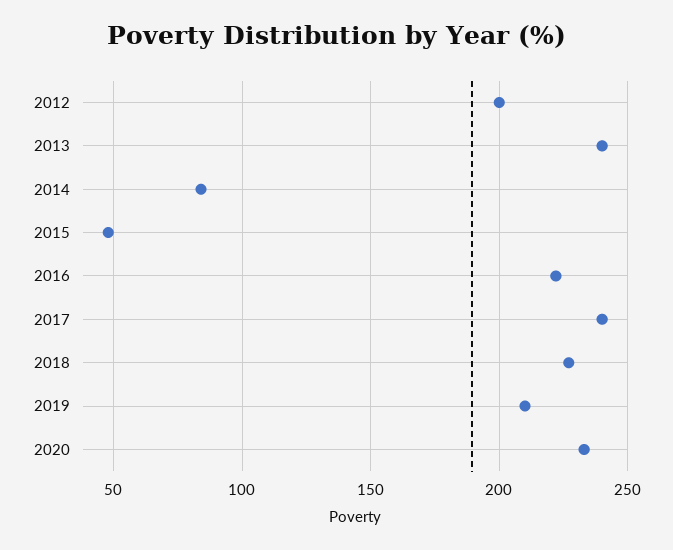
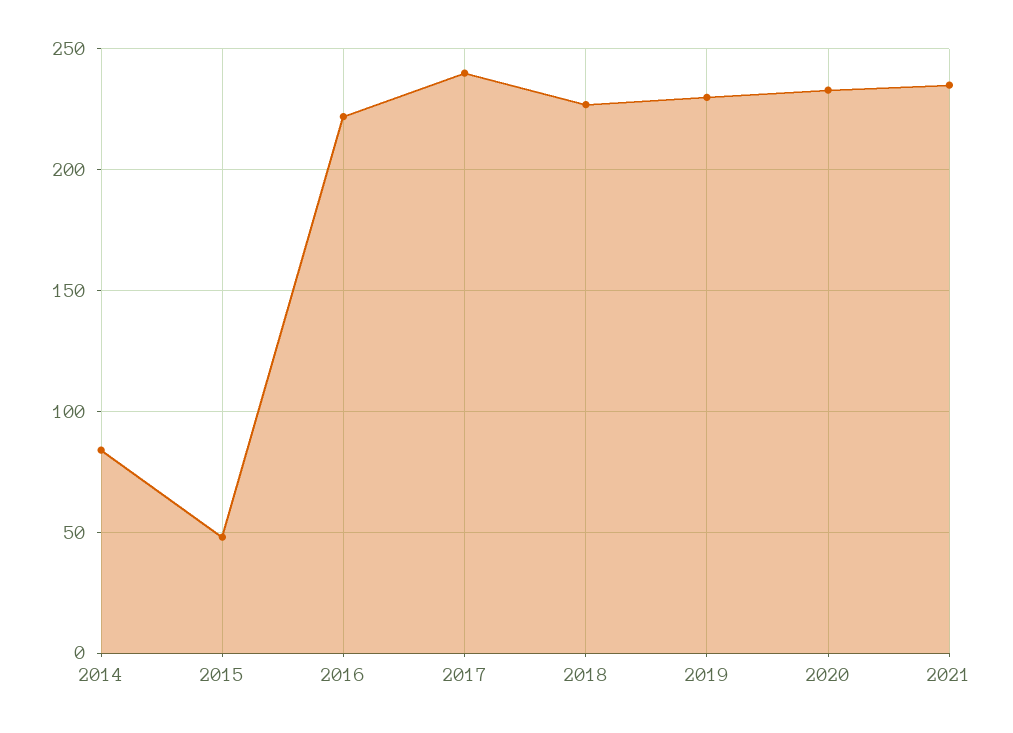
2012: 200 -> none
2013: 240 -> none
2019: 210 -> 230
2021: none -> 235

